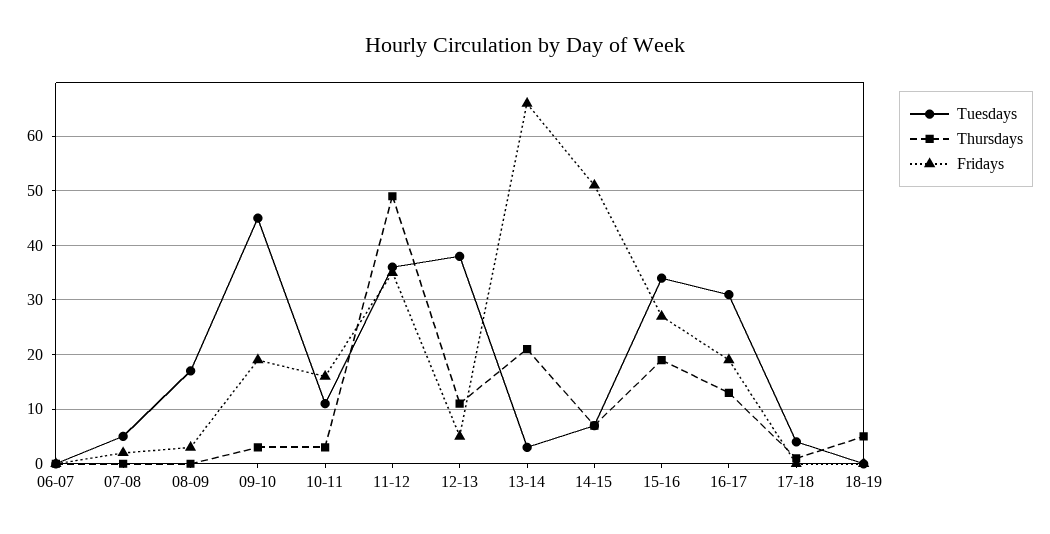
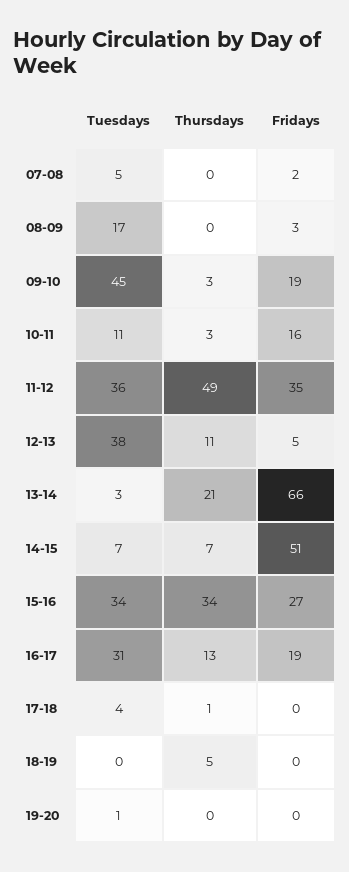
Tuesdays, 06-07: 0 -> none
Thursdays, 06-07: 0 -> none
Fridays, 06-07: 0 -> none
Thursdays, 15-16: 20 -> 34
Tuesdays, 19-20: none -> 1
Thursdays, 19-20: none -> 0
Fridays, 19-20: none -> 0

